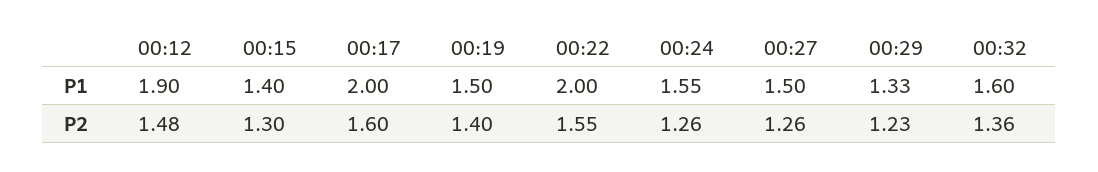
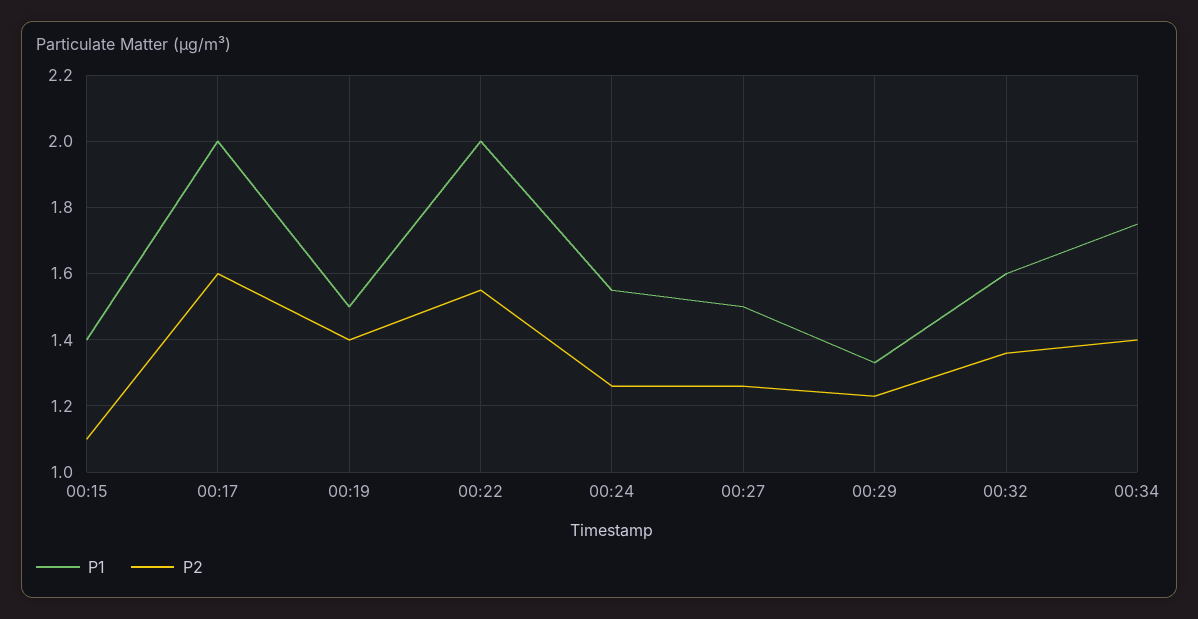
P1, 00:12: 1.9 -> none
P2, 00:12: 1.48 -> none
P2, 00:15: 1.3 -> 1.1
P1, 00:34: none -> 1.75
P2, 00:34: none -> 1.4

